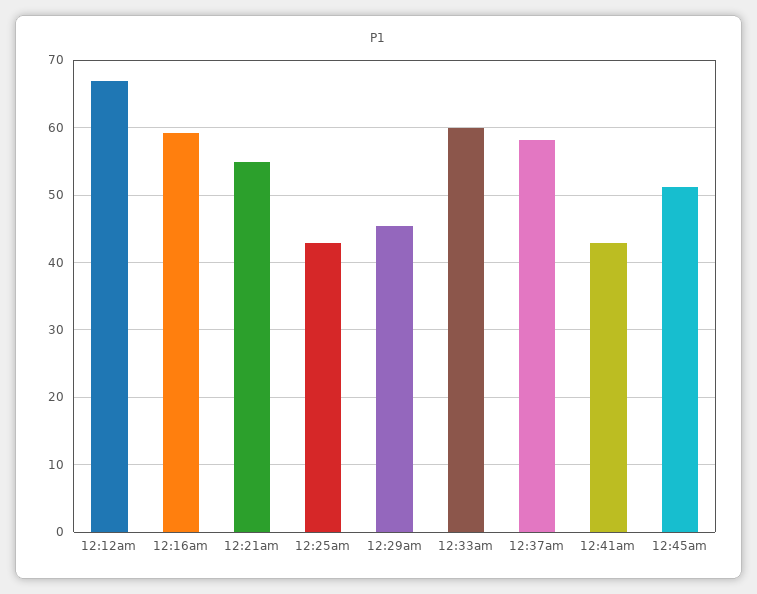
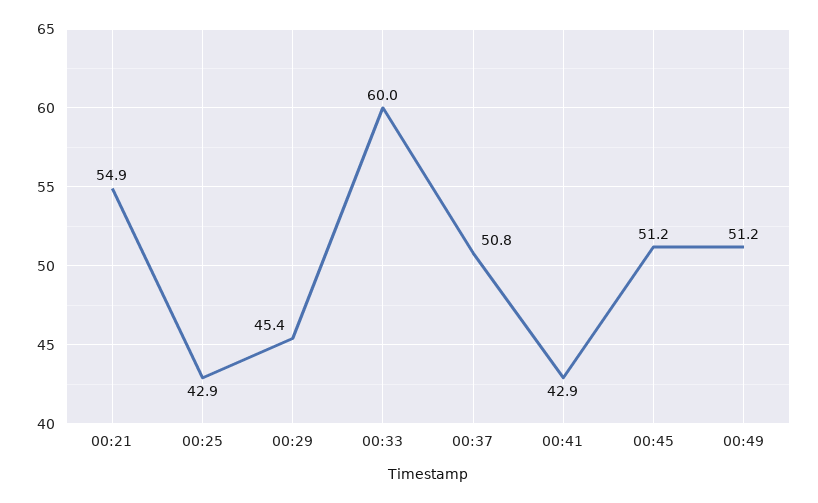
12:12am: 67 -> none
12:16am: 59 -> none
12:37am: 58 -> 50.8
00:49: none -> 51.2

